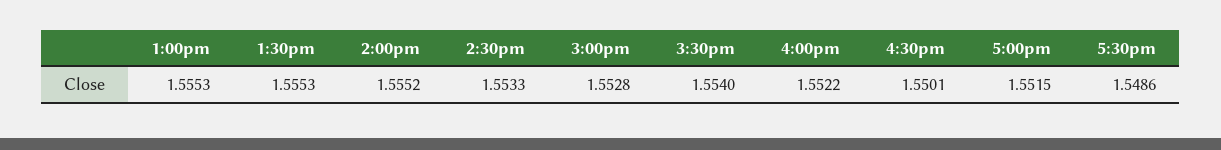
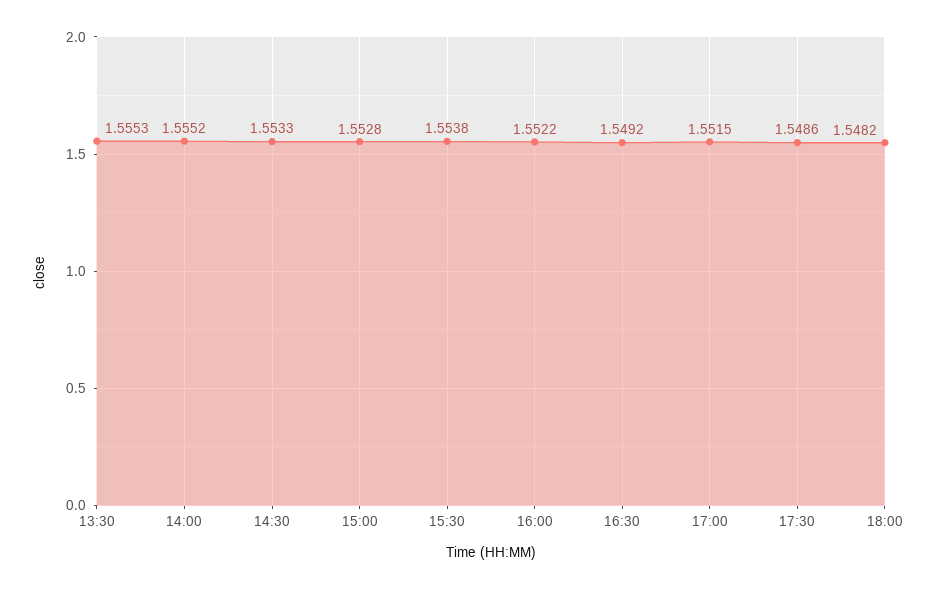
1:00pm: 1.5553 -> none
3:30pm: 1.554 -> 1.5538
4:30pm: 1.5501 -> 1.5492
18:00: none -> 1.5482

